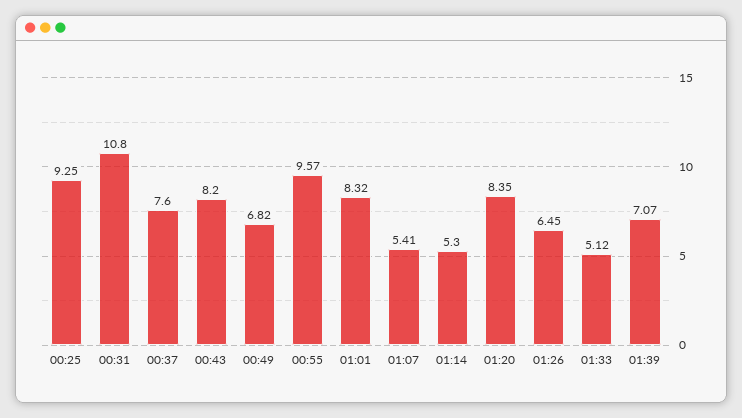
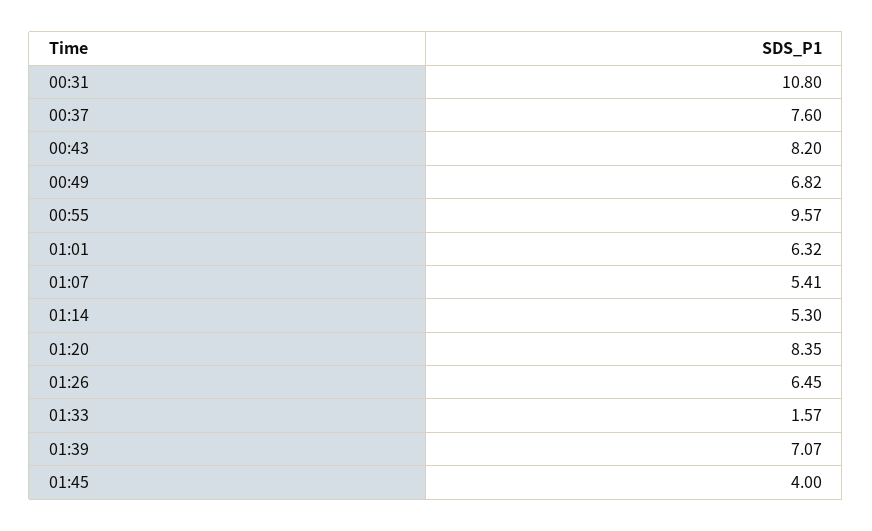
00:25: 9.25 -> none
01:01: 8.32 -> 6.32
01:33: 5.12 -> 1.57
01:45: none -> 4

